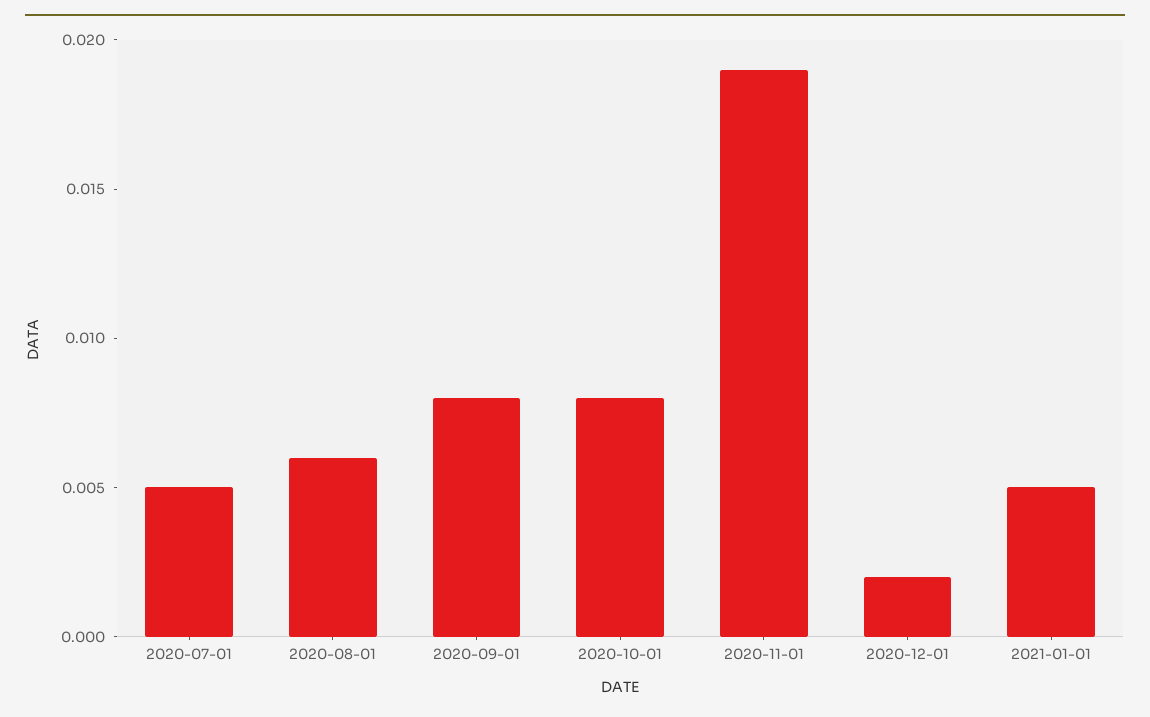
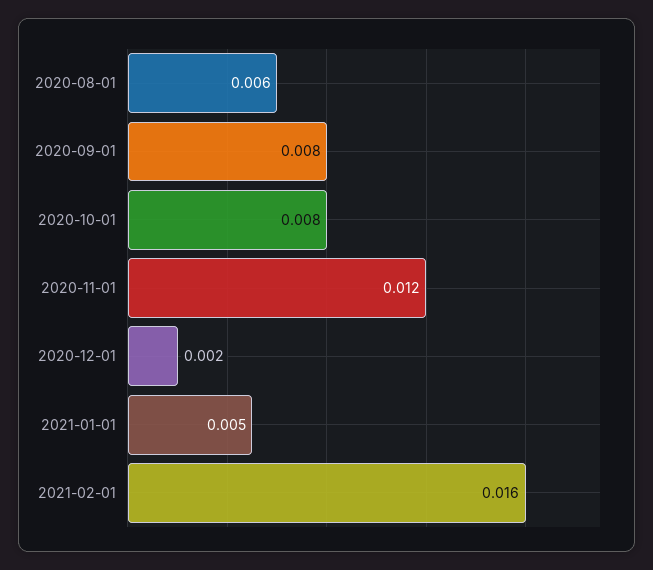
2020-07-01: 0.005 -> none
2020-11-01: 0.019 -> 0.012
2021-02-01: none -> 0.016

